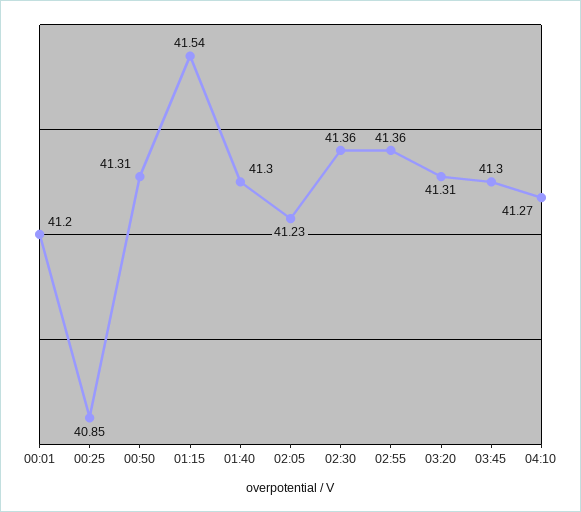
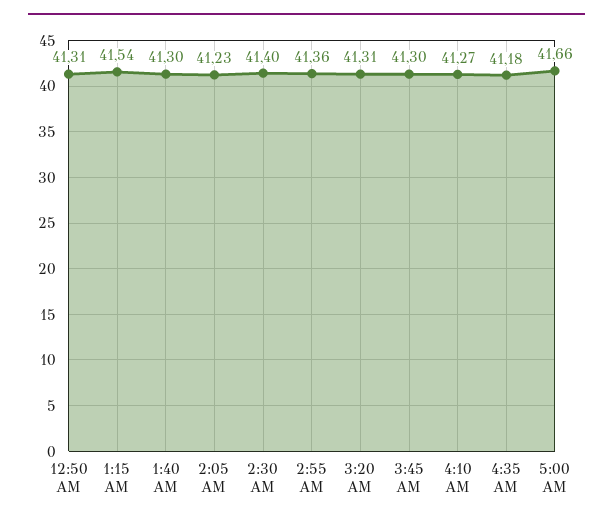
00:01: 41.2 -> none
00:25: 40.85 -> none
02:30: 41.36 -> 41.4
4:35 AM: none -> 41.18
5:00 AM: none -> 41.66

